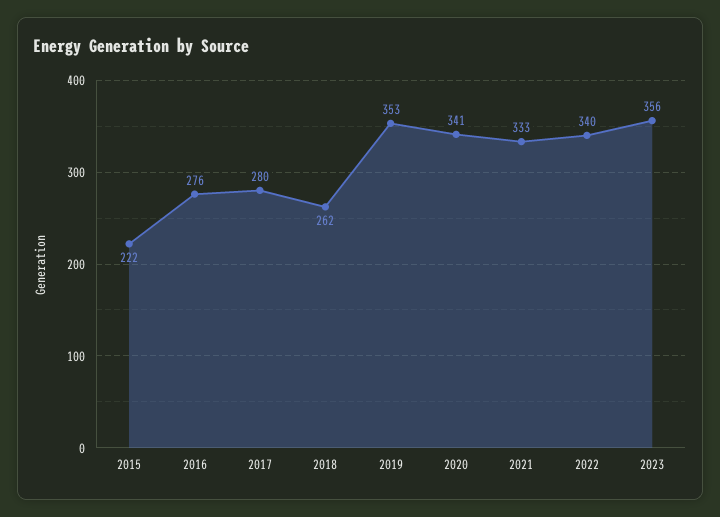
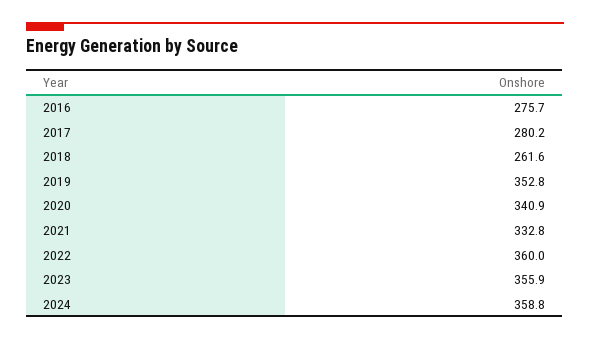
2015: 222 -> none
2022: 340 -> 360
2024: none -> 358.8

